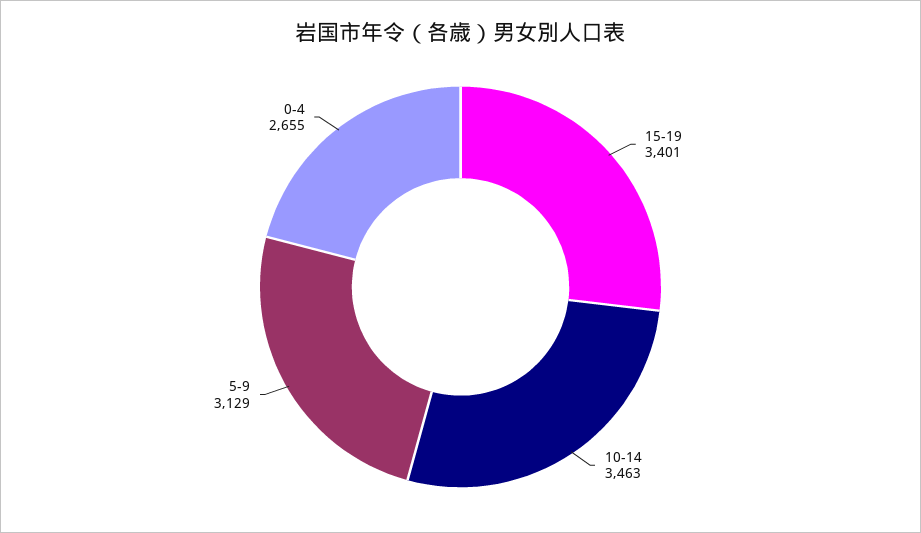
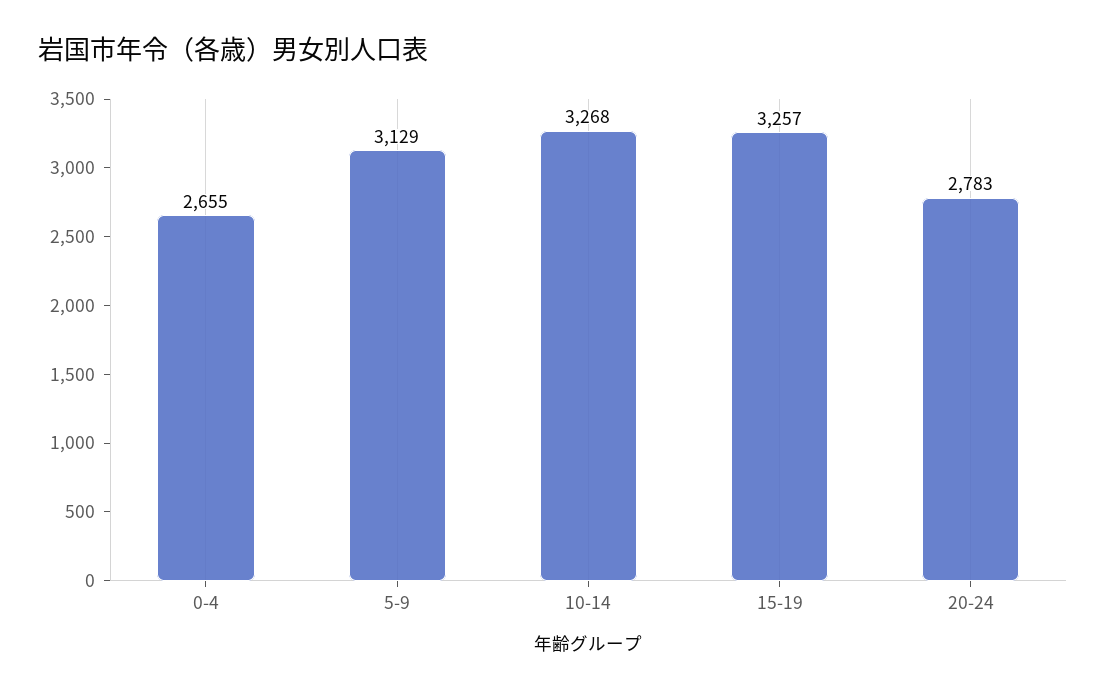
15-19: 3401 -> 3257
10-14: 3463 -> 3268
20-24: none -> 2783

